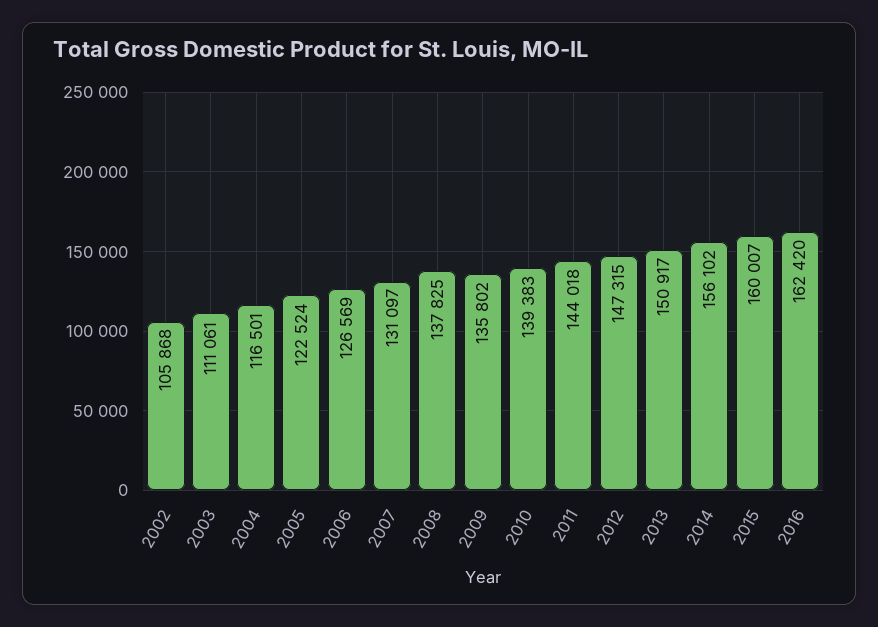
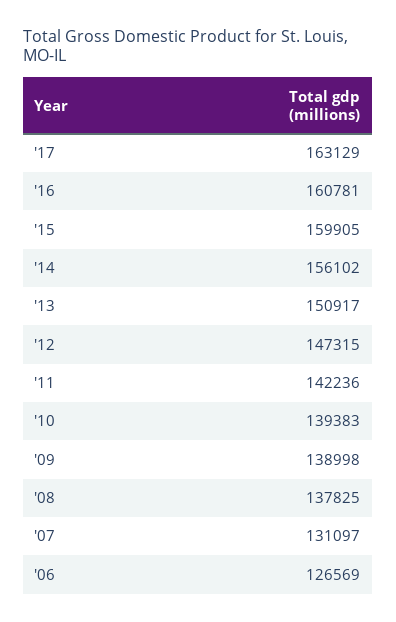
2002: 105868 -> none
2003: 111061 -> none
2004: 116501 -> none
2005: 122524 -> none
2009: 135802 -> 138998
2011: 144018 -> 142236
2015: 160007 -> 159905
2016: 162420 -> 160781
'17: none -> 163129

